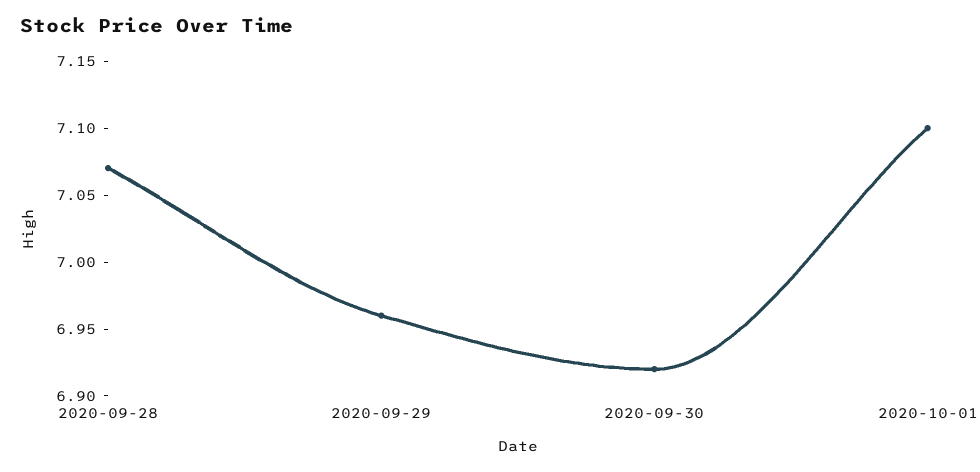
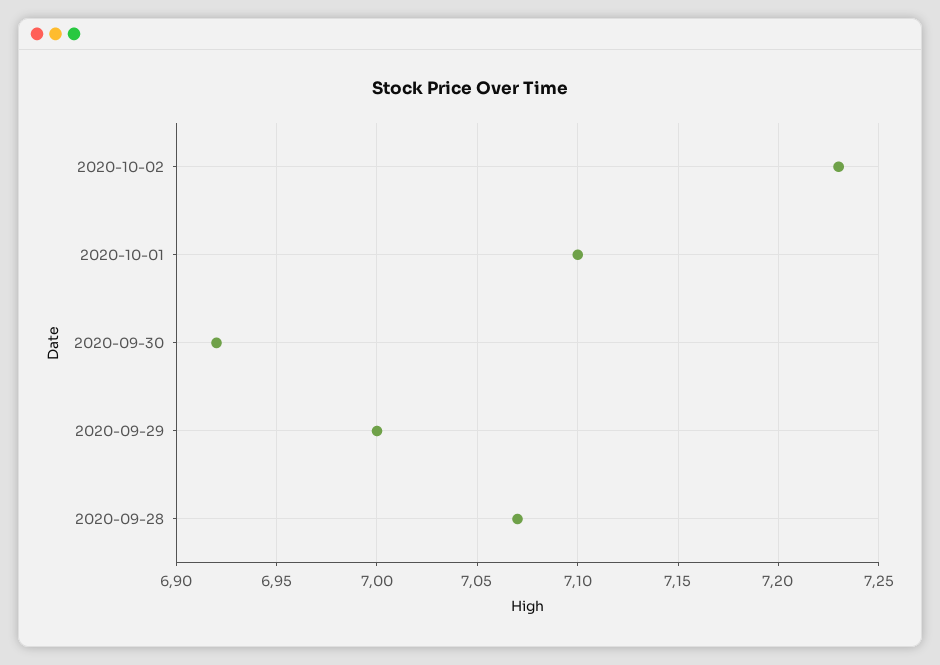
2020-09-29: 6.96 -> 7
2020-10-02: none -> 7.23

